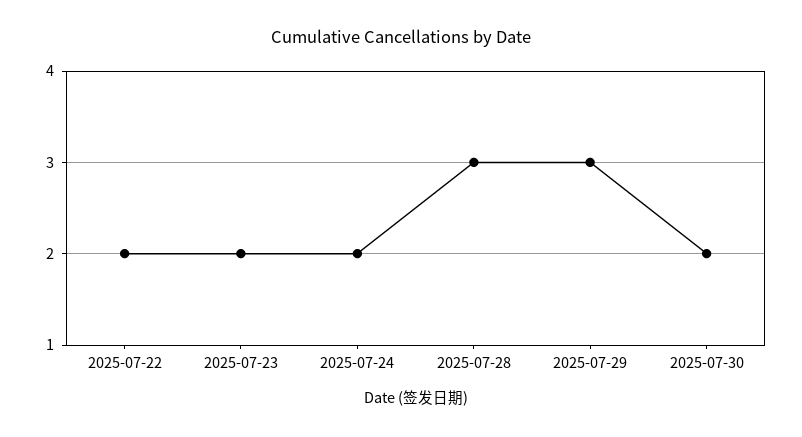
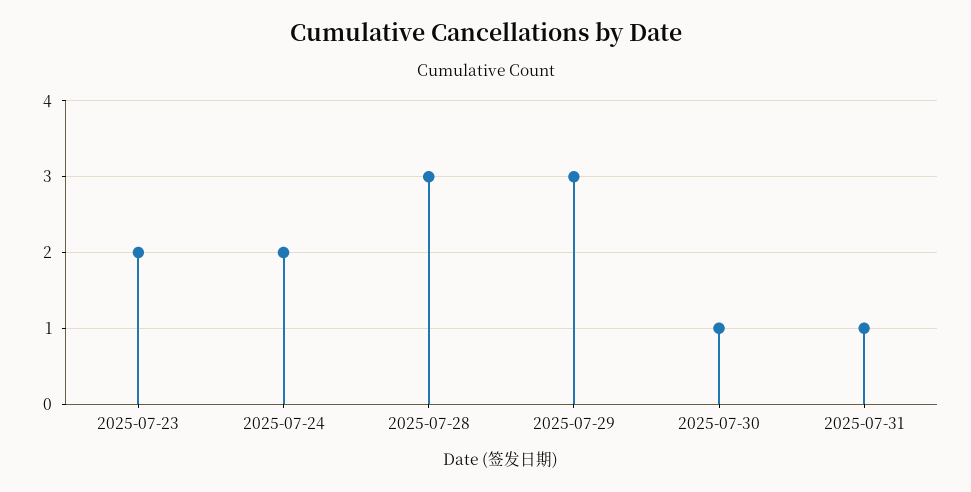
2025-07-22: 2 -> none
2025-07-30: 2 -> 1
2025-07-31: none -> 1

